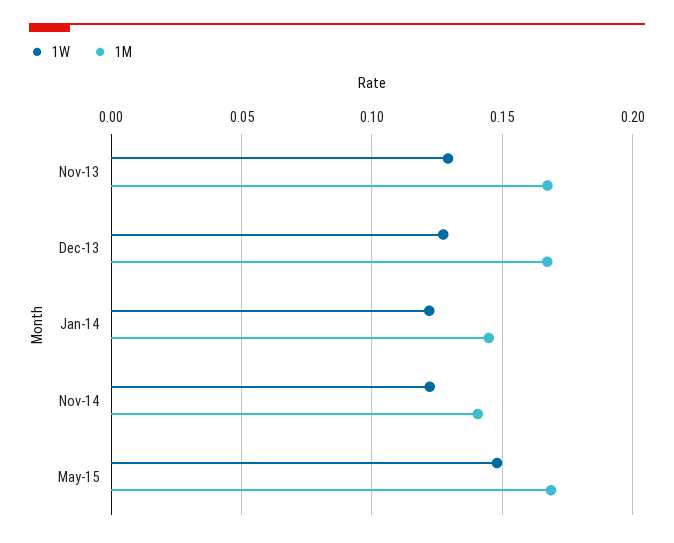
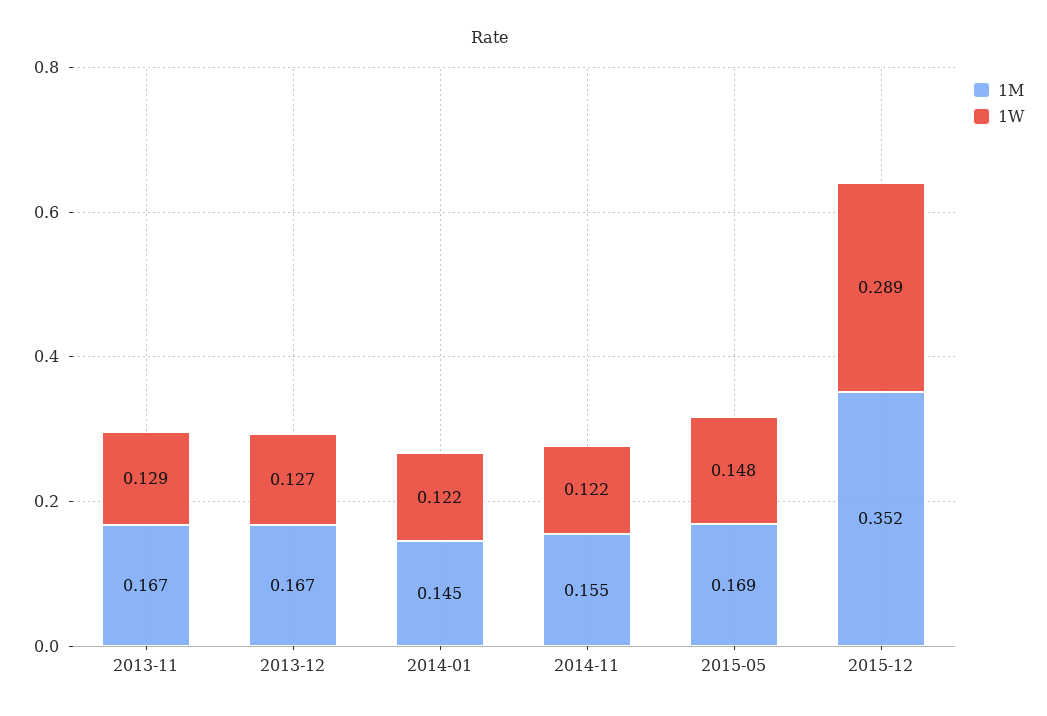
1M, Nov-14: 0.14 -> 0.155
1M, 2015-12: none -> 0.352
1W, 2015-12: none -> 0.289

